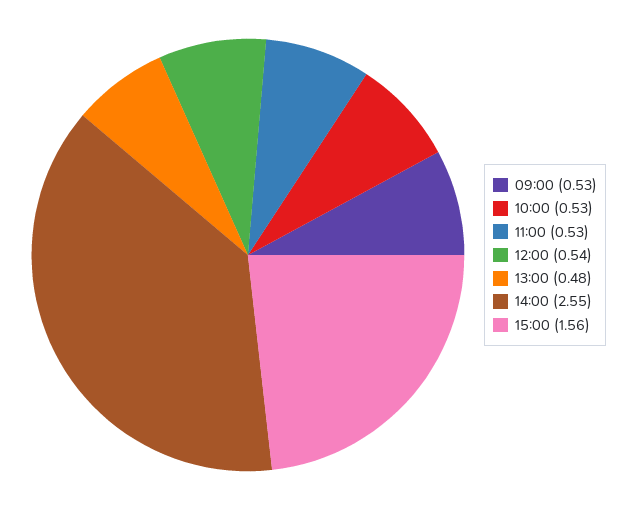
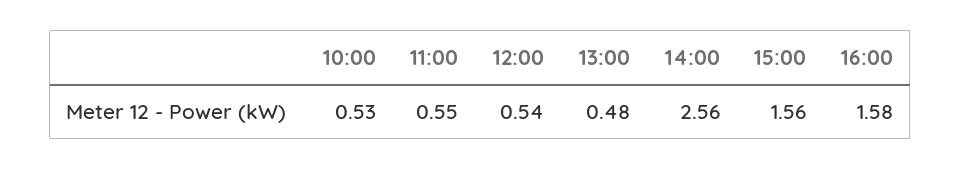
09:00: 0.53 -> none
11:00: 0.53 -> 0.55
14:00: 2.55 -> 2.56
16:00: none -> 1.58

